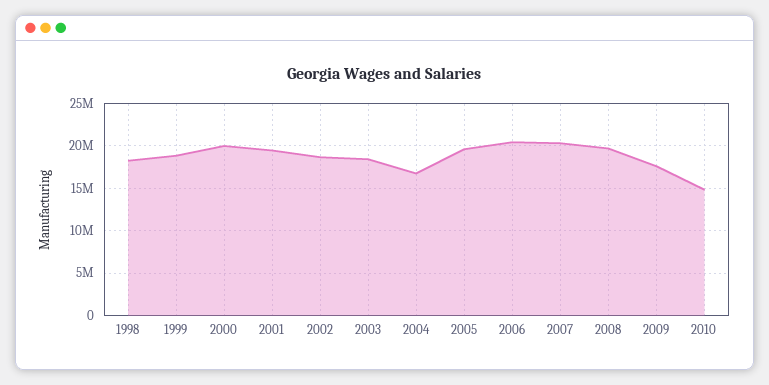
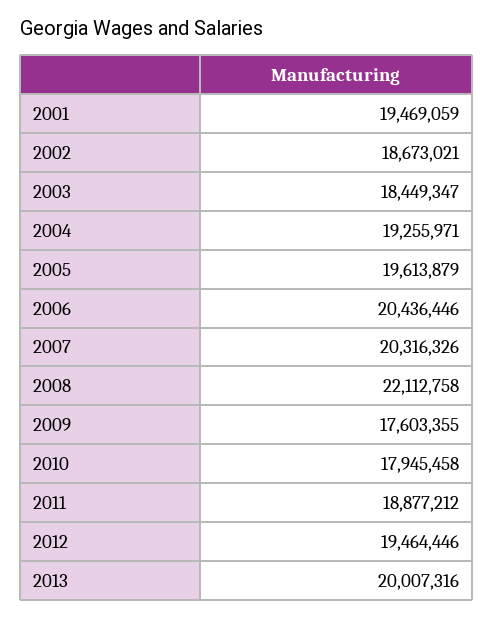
1998: 18000000 -> none
1999: 19000000 -> none
2000: 20000000 -> none
2004: 17000000 -> 19255971
2008: 20000000 -> 22112758
2010: 15000000 -> 17945458
2011: none -> 18877212
2012: none -> 19464446
2013: none -> 20007316

